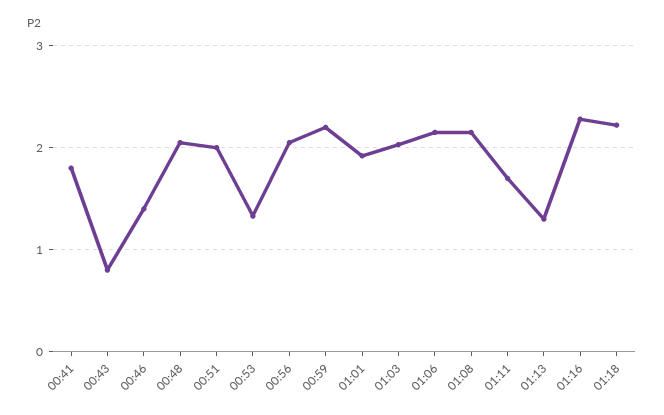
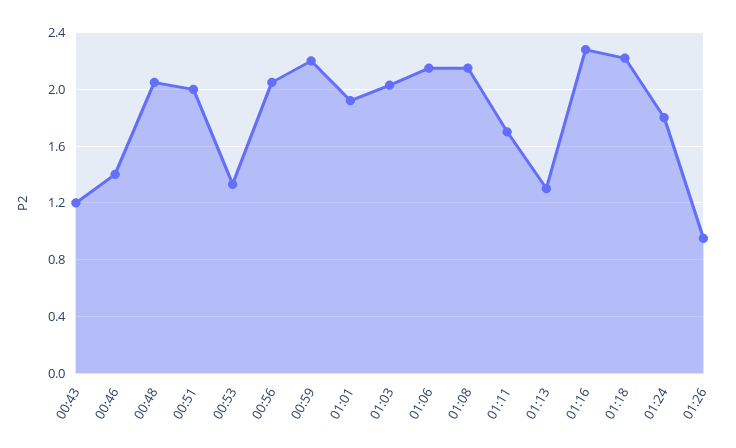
00:41: 1.8 -> none
00:43: 0.8 -> 1.2
01:24: none -> 1.8
01:26: none -> 0.95

